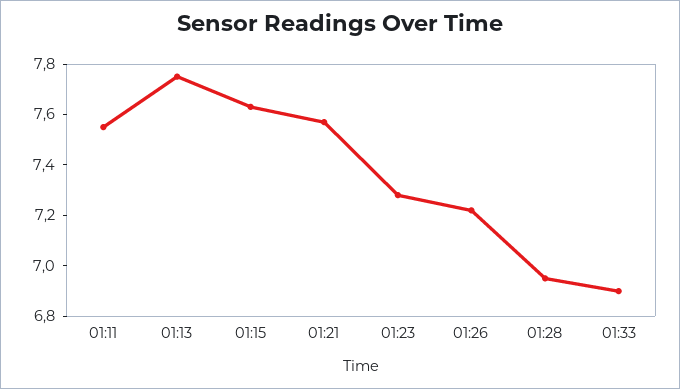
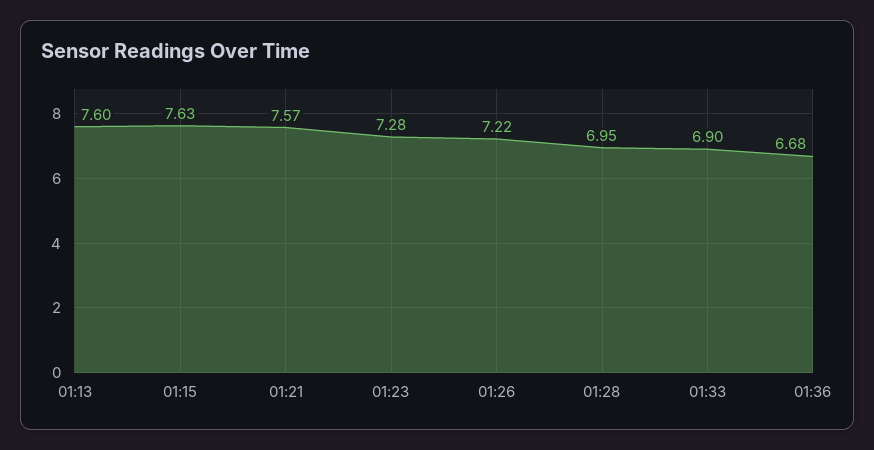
01:11: 7.55 -> none
01:13: 7.75 -> 7.6
01:36: none -> 6.68

